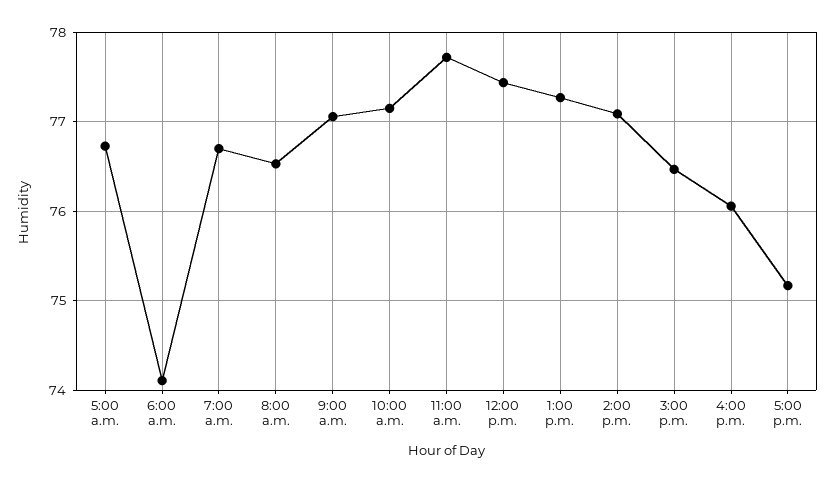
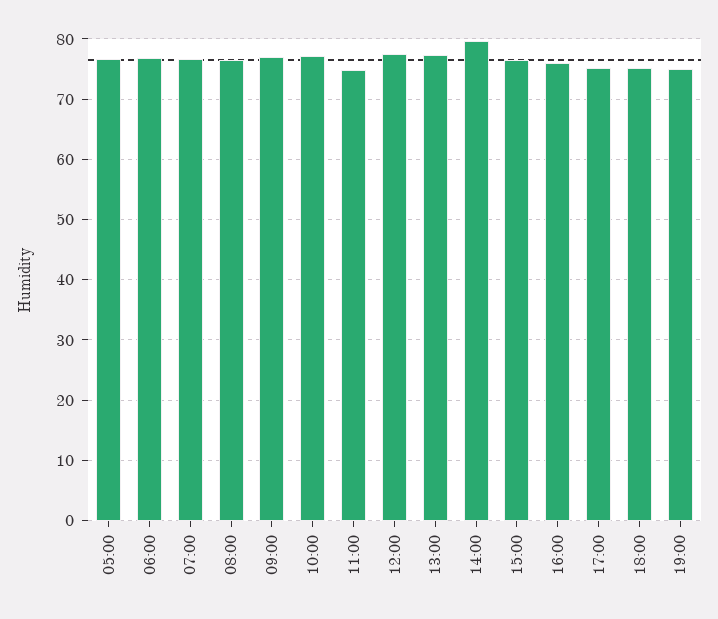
6:00 a.m.: 74.1 -> 77
11:00 a.m.: 77.7 -> 75
2:00 p.m.: 77.1 -> 80
18:00: none -> 75
19:00: none -> 75

